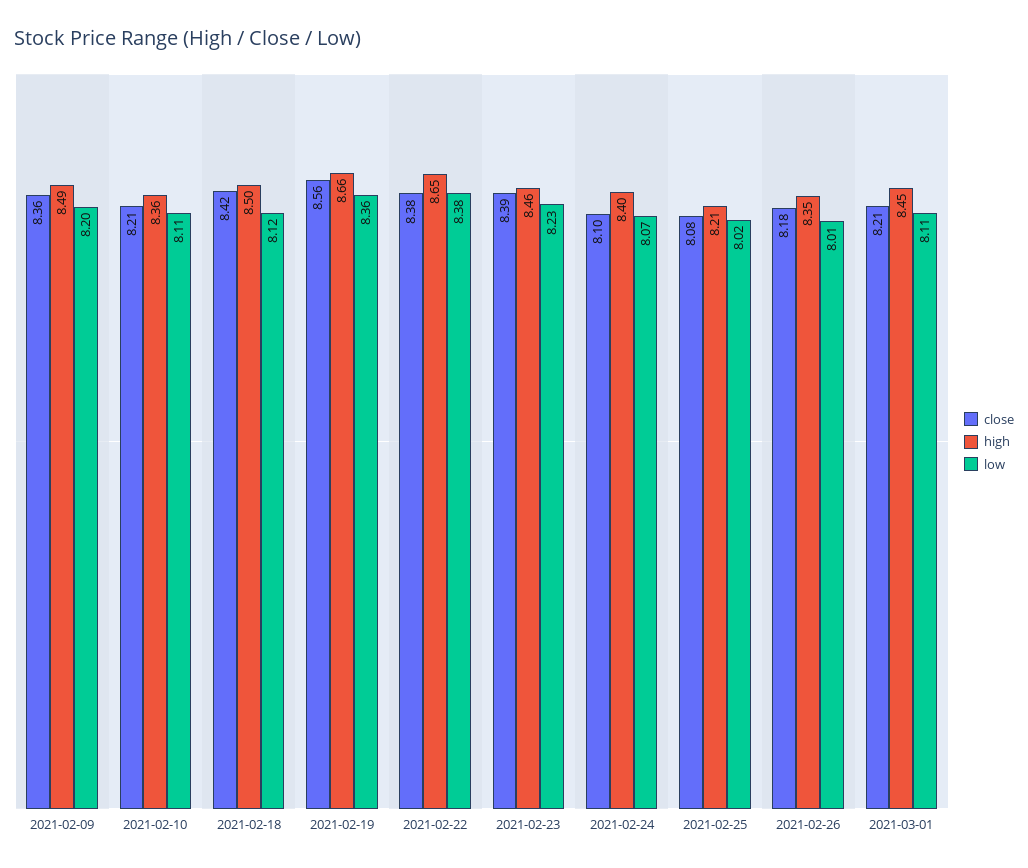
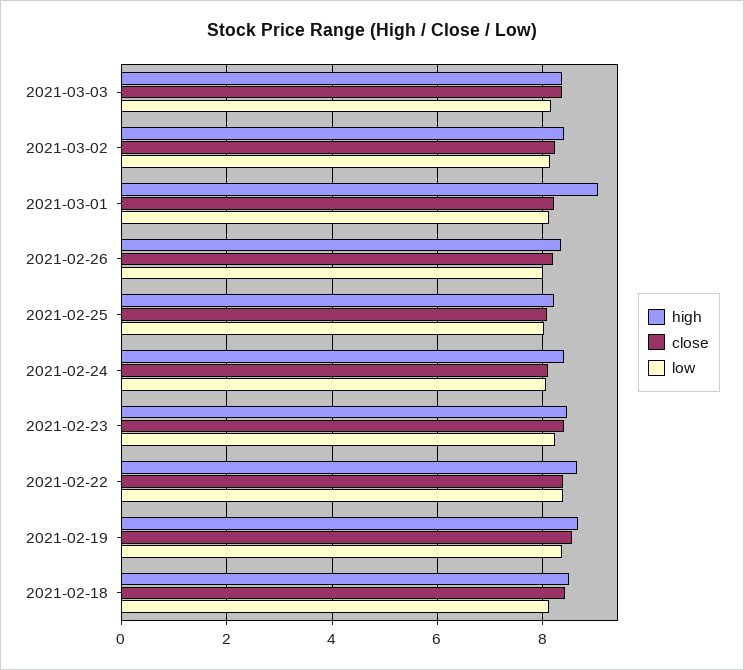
close, 2021-02-09: 8.36 -> none
high, 2021-02-09: 8.49 -> none
low, 2021-02-09: 8.2 -> none
close, 2021-02-10: 8.21 -> none
high, 2021-02-10: 8.36 -> none
low, 2021-02-10: 8.11 -> none
high, 2021-03-01: 8.45 -> 9
high, 2021-03-03: none -> 8.4
close, 2021-03-03: none -> 8.4
low, 2021-03-03: none -> 8.2
high, 2021-03-02: none -> 8.4
close, 2021-03-02: none -> 8.2
low, 2021-03-02: none -> 8.2

